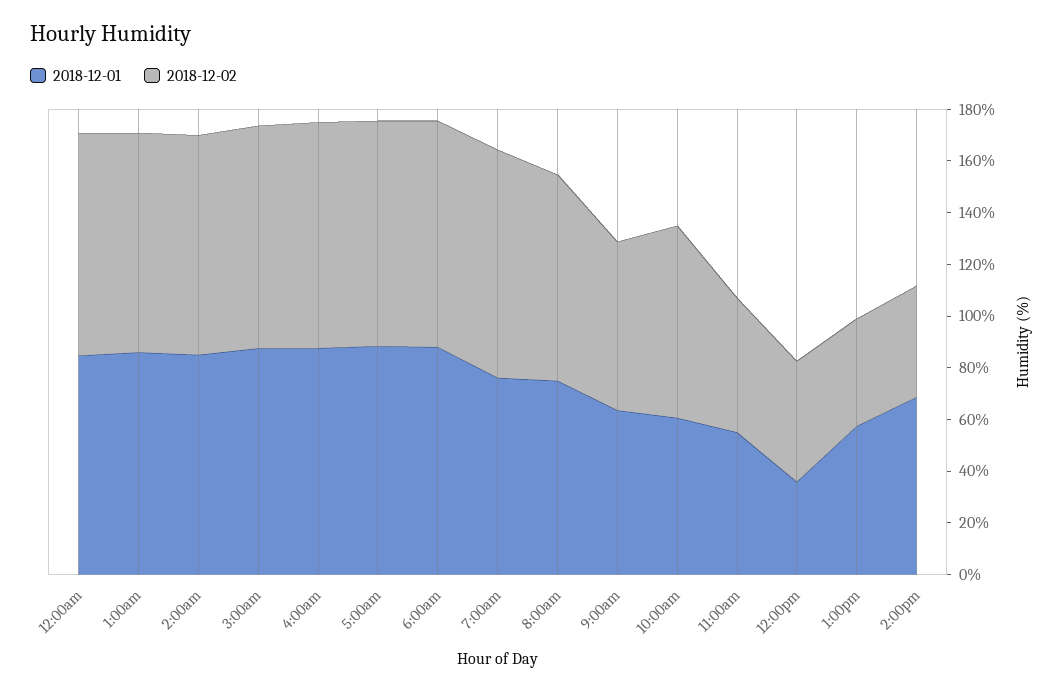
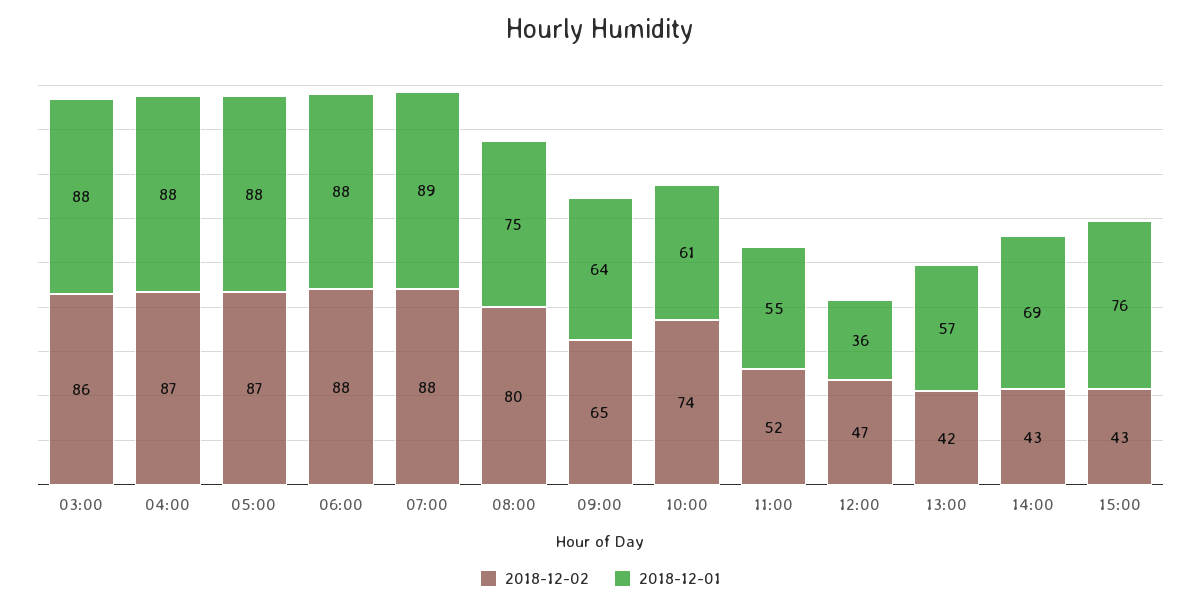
2018-12-01, 12:00am: 85 -> none
2018-12-02, 12:00am: 85 -> none
2018-12-01, 1:00am: 85 -> none
2018-12-02, 1:00am: 85 -> none
2018-12-01, 2:00am: 85 -> none
2018-12-02, 2:00am: 85 -> none
2018-12-01, 7:00am: 75 -> 89
2018-12-02, 15:00: none -> 43
2018-12-01, 15:00: none -> 76

